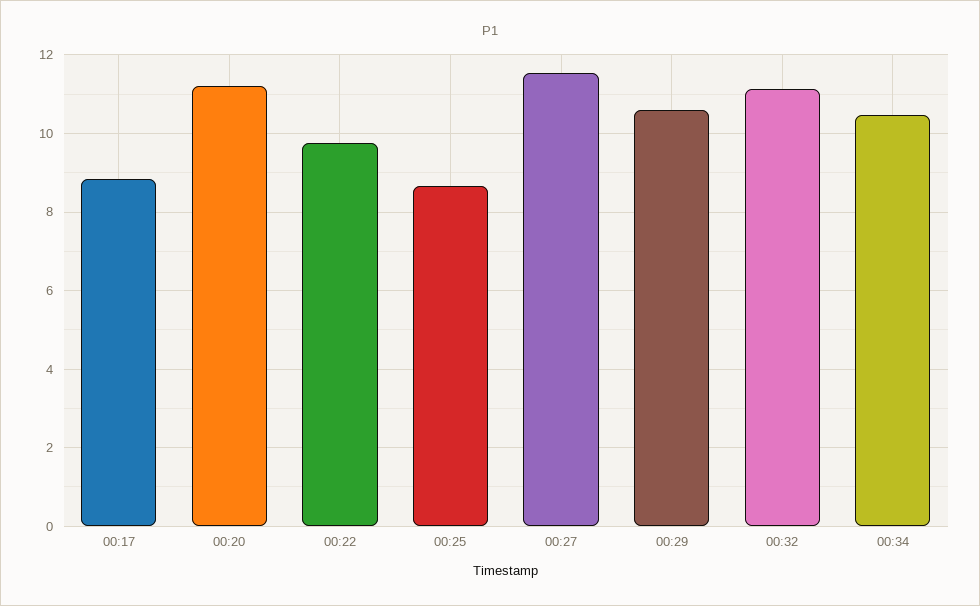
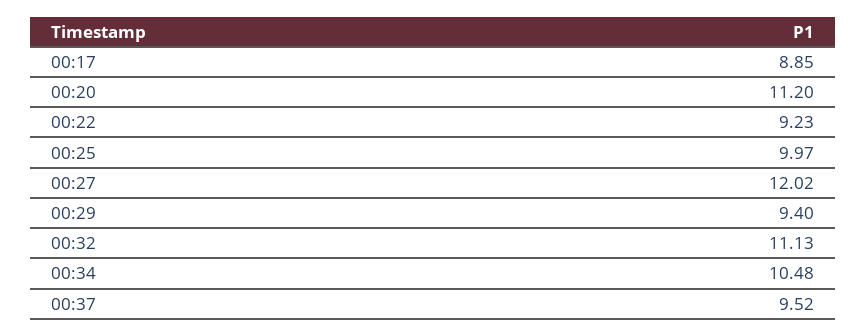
00:22: 9.8 -> 9.23
00:25: 8.6 -> 9.97
00:27: 11.6 -> 12.02
00:29: 10.6 -> 9.4
00:37: none -> 9.52

